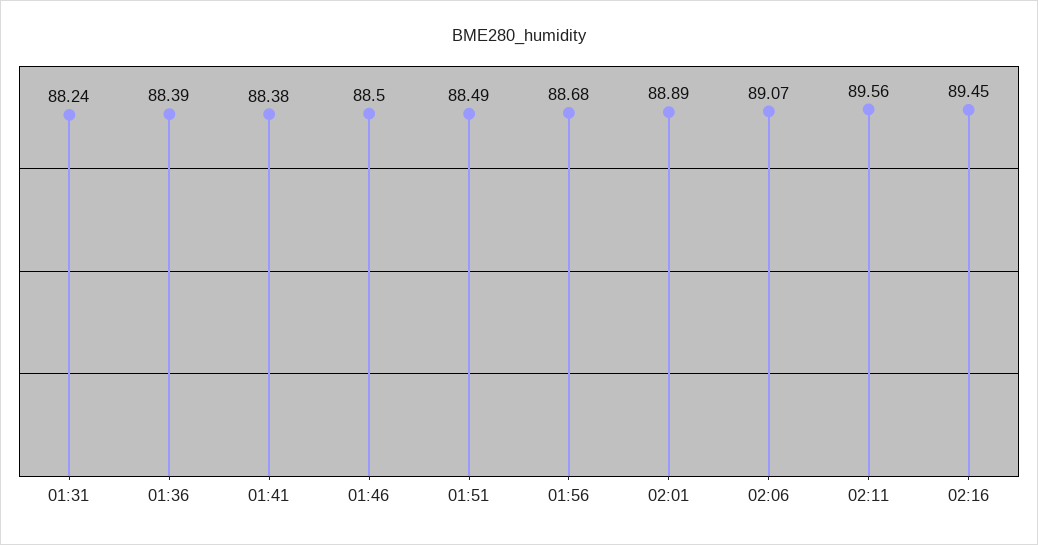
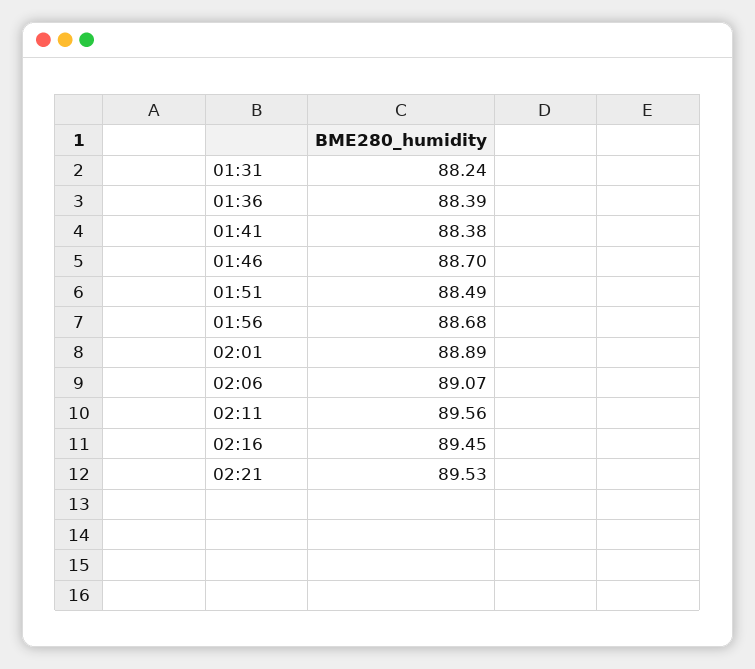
01:46: 88.5 -> 88.7
02:21: none -> 89.53

